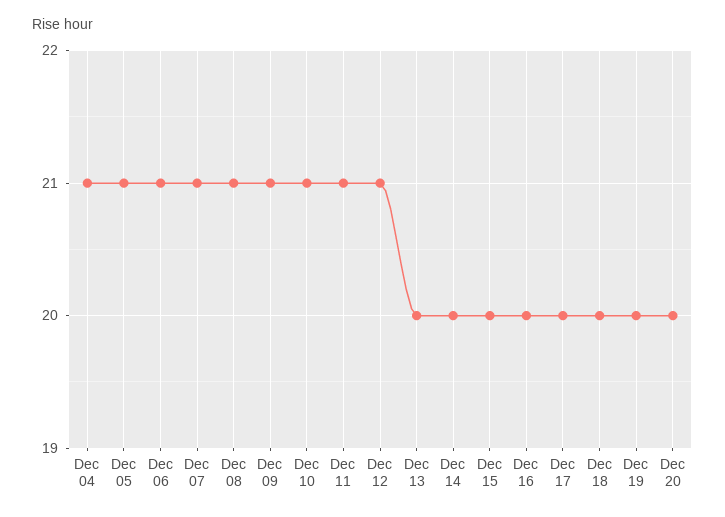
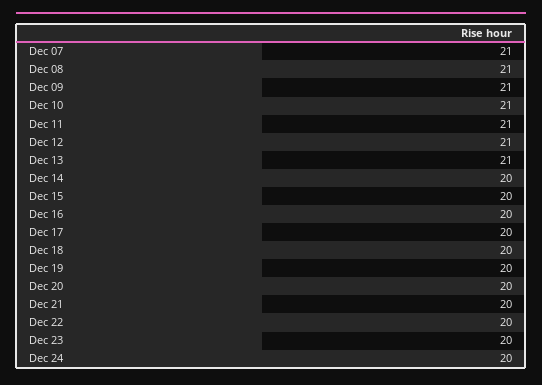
Dec 04: 21 -> none
Dec 05: 21 -> none
Dec 06: 21 -> none
Dec 13: 20 -> 21
Dec 21: none -> 20
Dec 22: none -> 20
Dec 23: none -> 20
Dec 24: none -> 20

